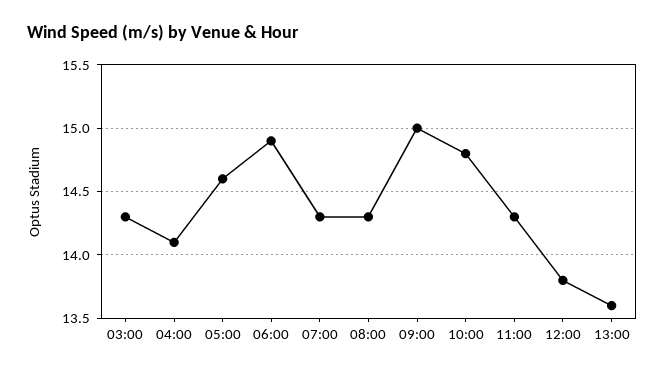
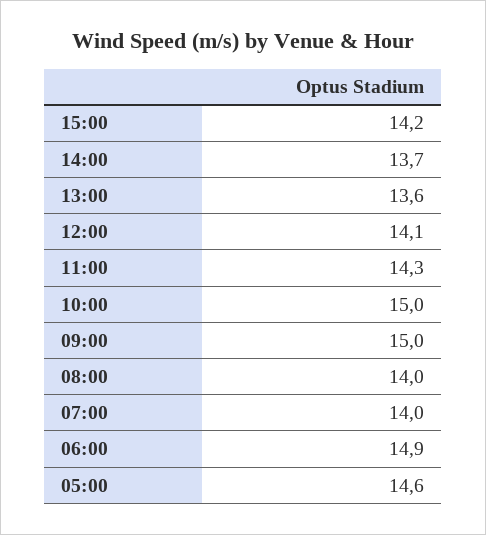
03:00: 14.3 -> none
04:00: 14.1 -> none
07:00: 14.3 -> 14
08:00: 14.3 -> 14
10:00: 14.8 -> 15
12:00: 13.8 -> 14.1
15:00: none -> 14.2
14:00: none -> 13.7

